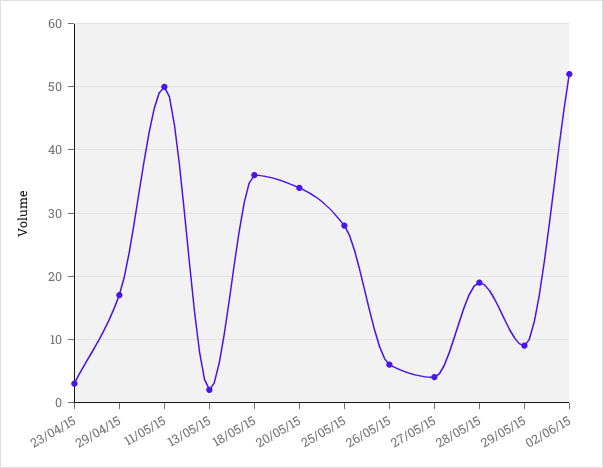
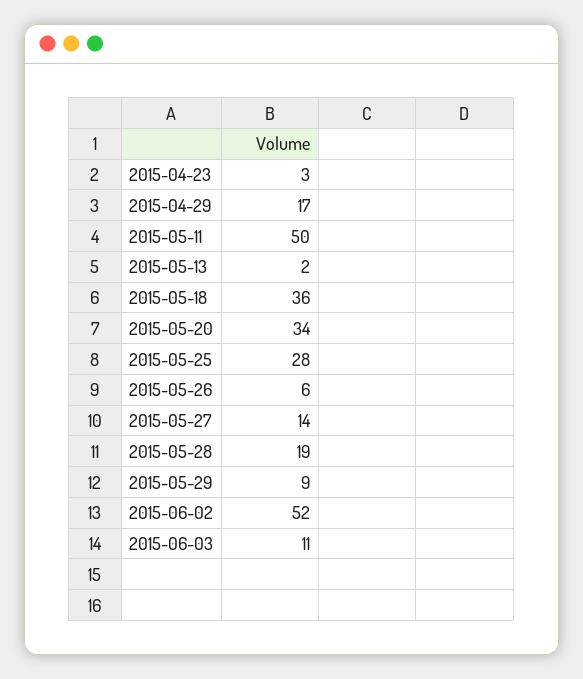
27/05/15: 4 -> 14
2015-06-03: none -> 11

